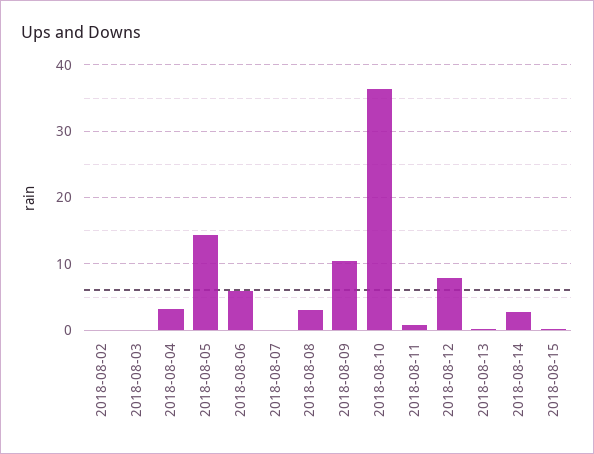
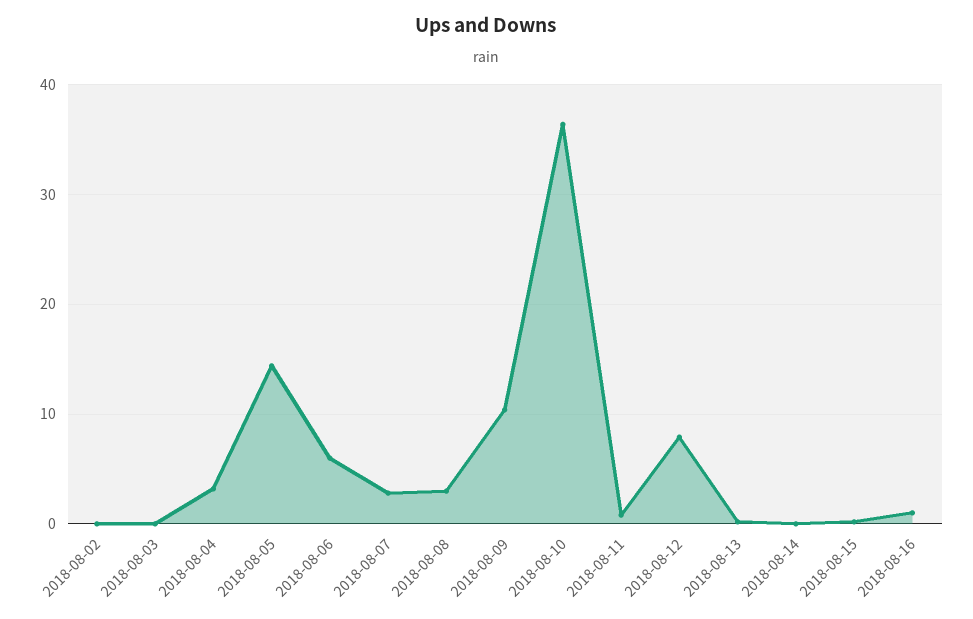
2018-08-07: 0 -> 3
2018-08-14: 3 -> 0
2018-08-16: none -> 1

